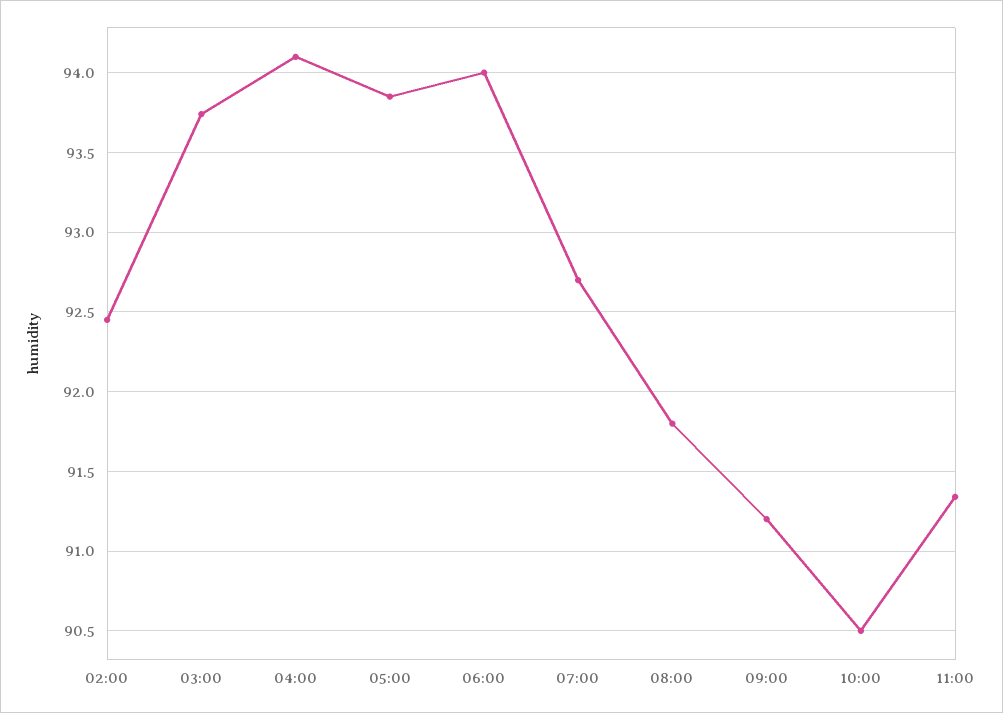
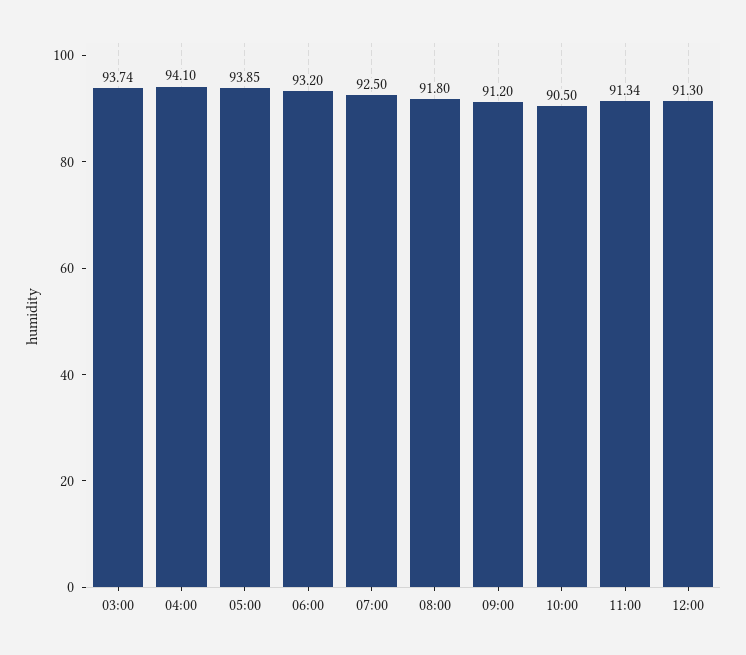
02:00: 92.45 -> none
06:00: 94 -> 93.2
07:00: 92.7 -> 92.5
12:00: none -> 91.3

